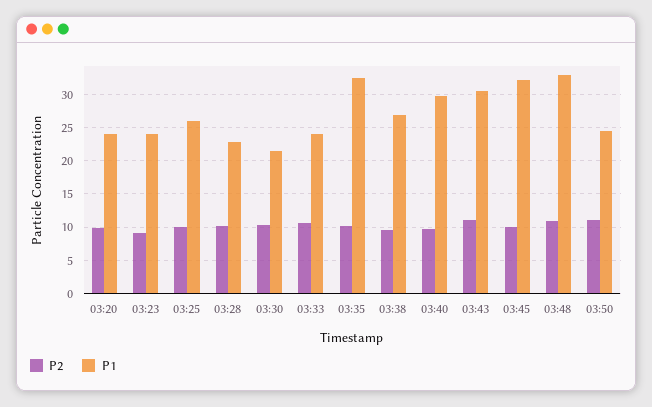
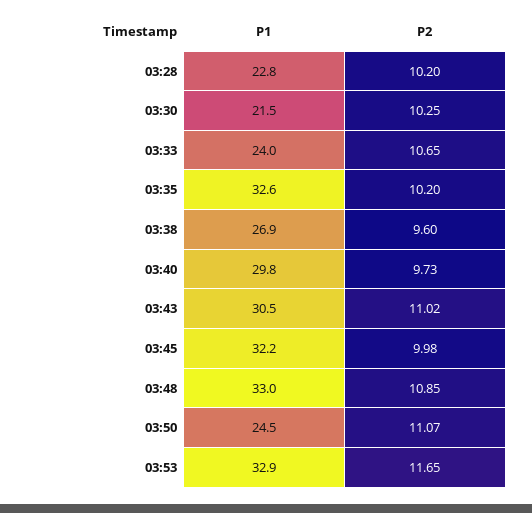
P2, 03:20: 10 -> none
P1, 03:20: 24 -> none
P2, 03:23: 9 -> none
P1, 03:23: 24 -> none
P2, 03:25: 10 -> none
P1, 03:25: 26 -> none
P1, 03:53: none -> 32.9
P2, 03:53: none -> 11.65

